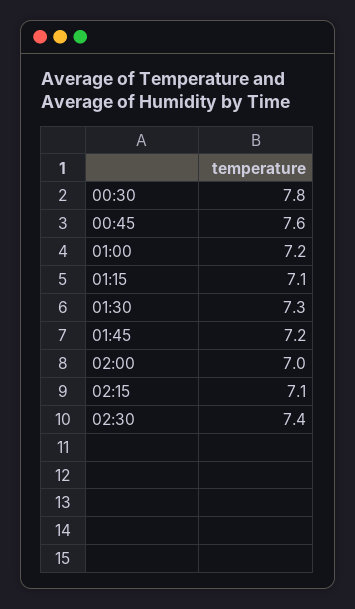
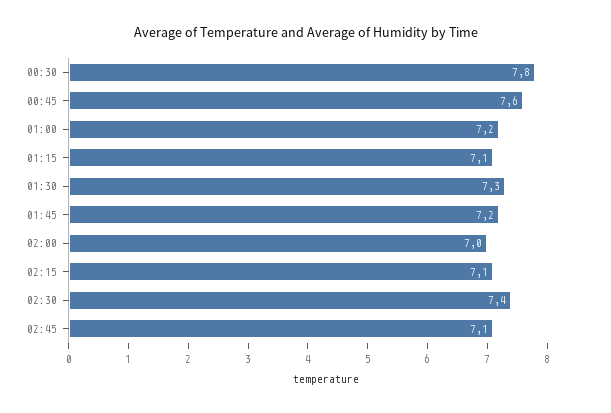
02:45: none -> 7.1

